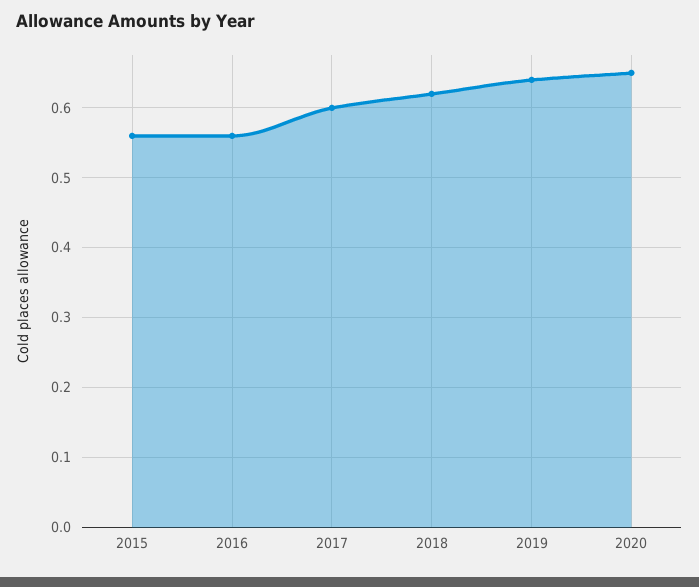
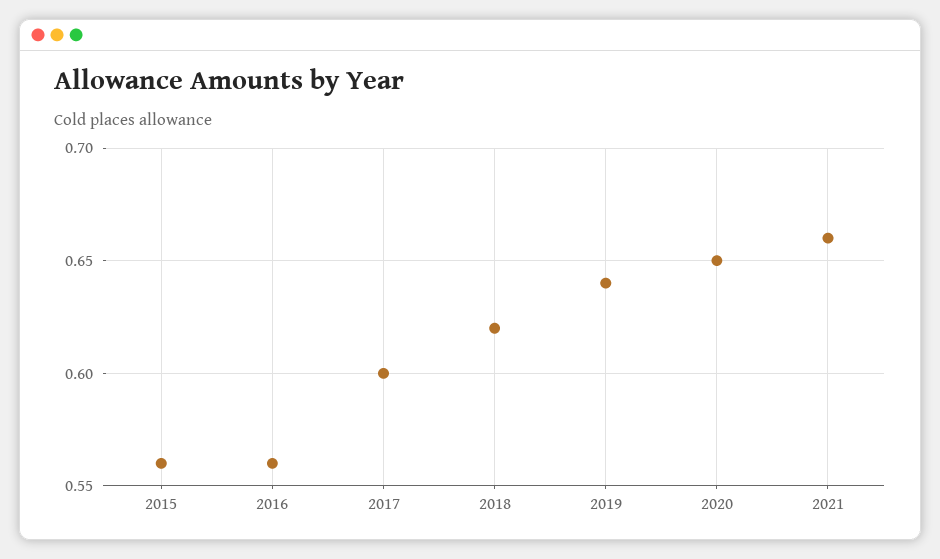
2021: none -> 0.66

